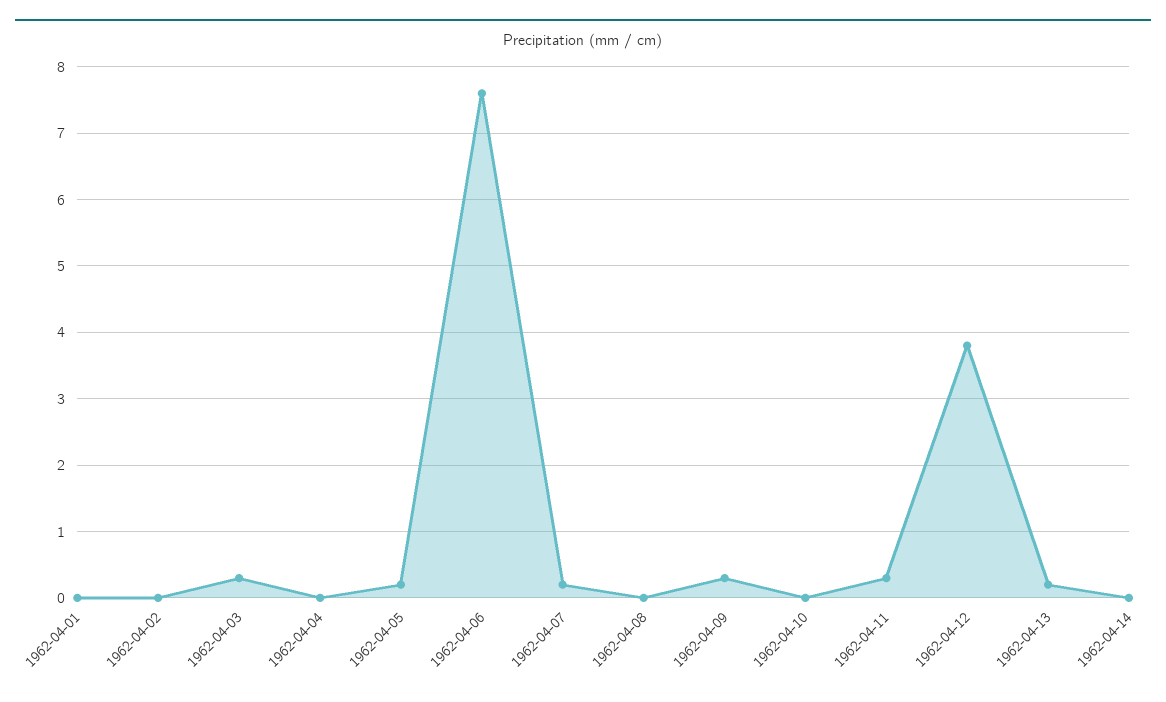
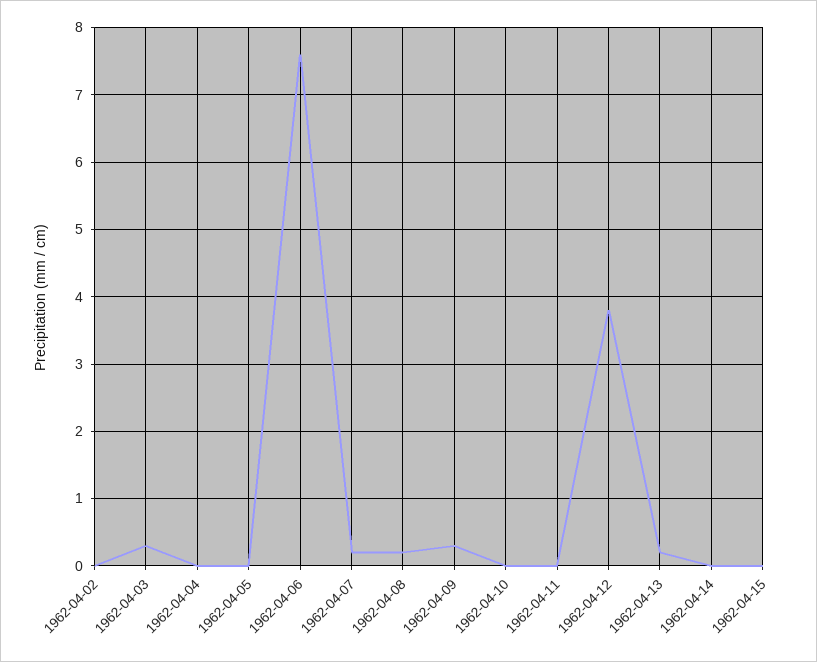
1962-04-01: 0 -> none
1962-04-05: 0.2 -> 0
1962-04-08: 0 -> 0.2
1962-04-11: 0.3 -> 0
1962-04-15: none -> 0

